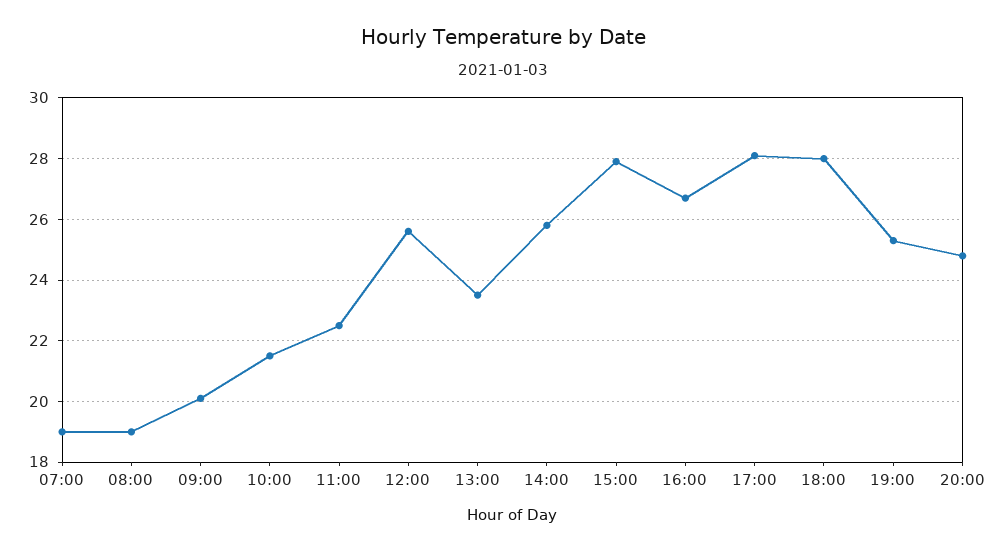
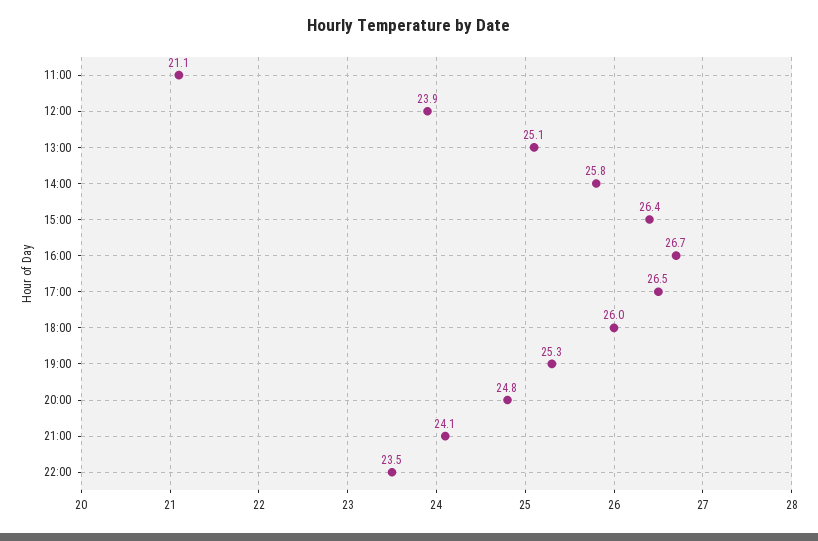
07:00: 19 -> none
08:00: 19 -> none
09:00: 20 -> none
10:00: 21.5 -> none
11:00: 22.5 -> 21.1
12:00: 25.5 -> 23.9
13:00: 23.5 -> 25.1
15:00: 28 -> 26.4
17:00: 28 -> 26.5
18:00: 28 -> 26
21:00: none -> 24.1
22:00: none -> 23.5

